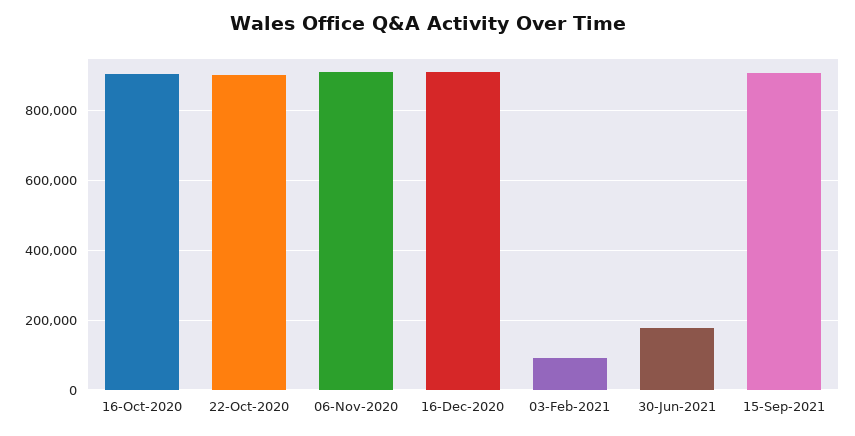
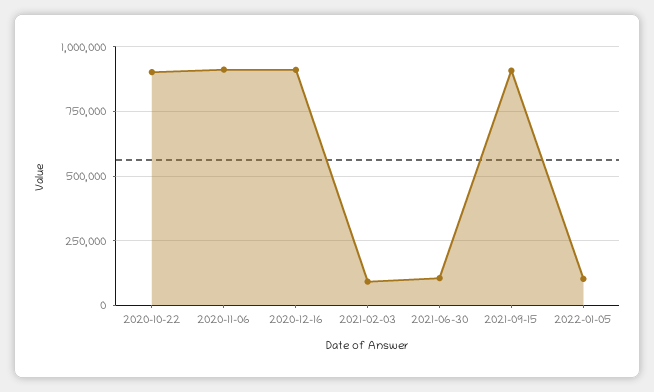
16-Oct-2020: 900000 -> none
30-Jun-2021: 180000 -> 100000
2022-01-05: none -> 100000

